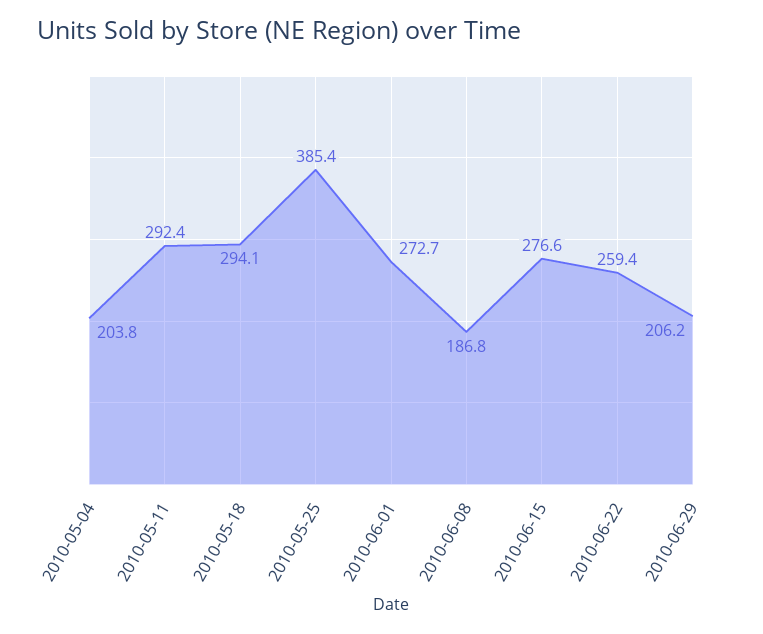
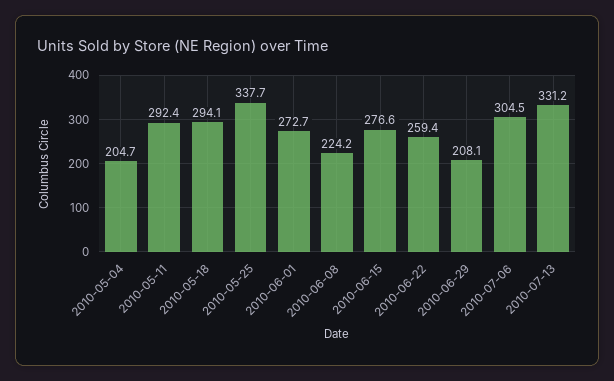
2010-05-04: 203.8 -> 204.7
2010-05-25: 385.4 -> 337.7
2010-06-08: 186.8 -> 224.2
2010-06-29: 206.2 -> 208.1
2010-07-06: none -> 304.5
2010-07-13: none -> 331.2

